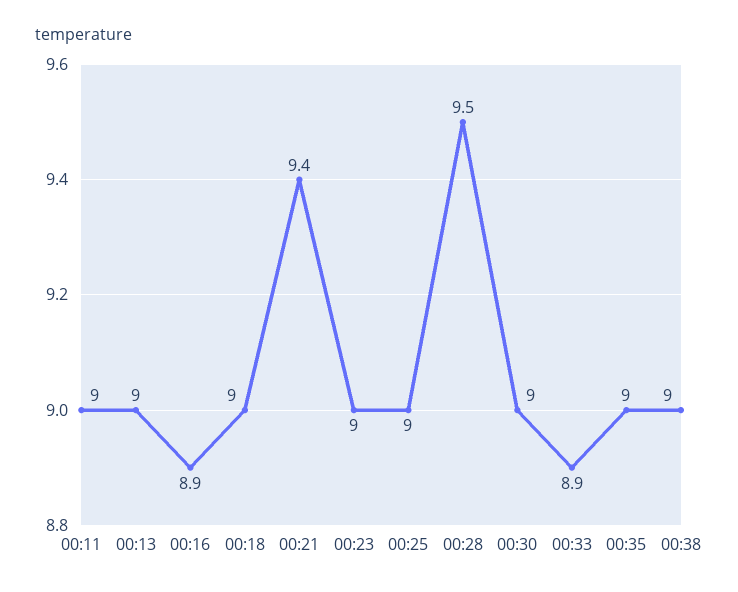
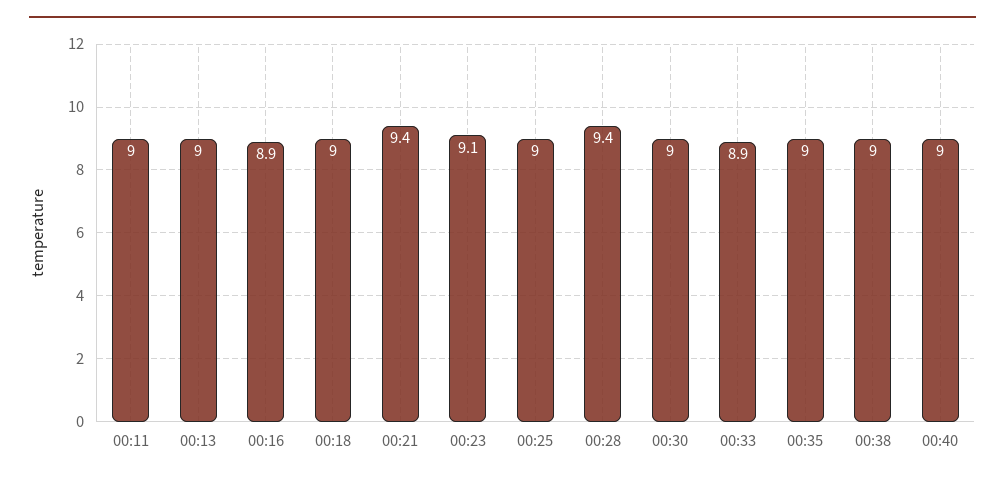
00:23: 9 -> 9.1
00:28: 9.5 -> 9.4
00:40: none -> 9

